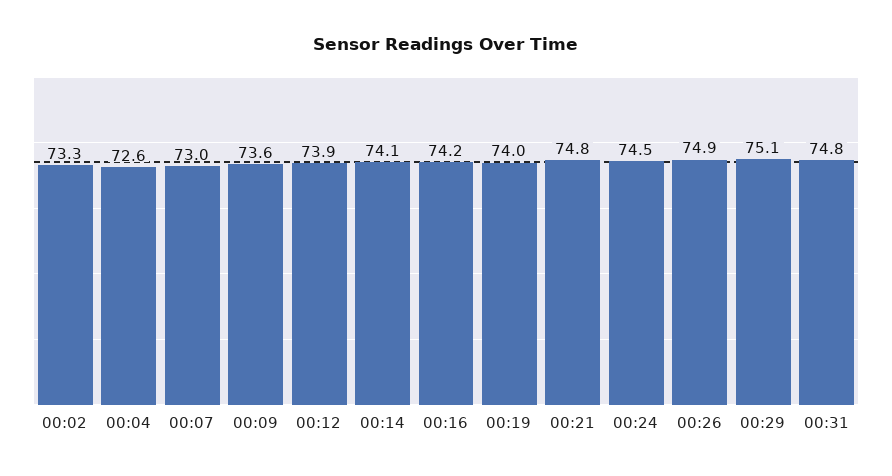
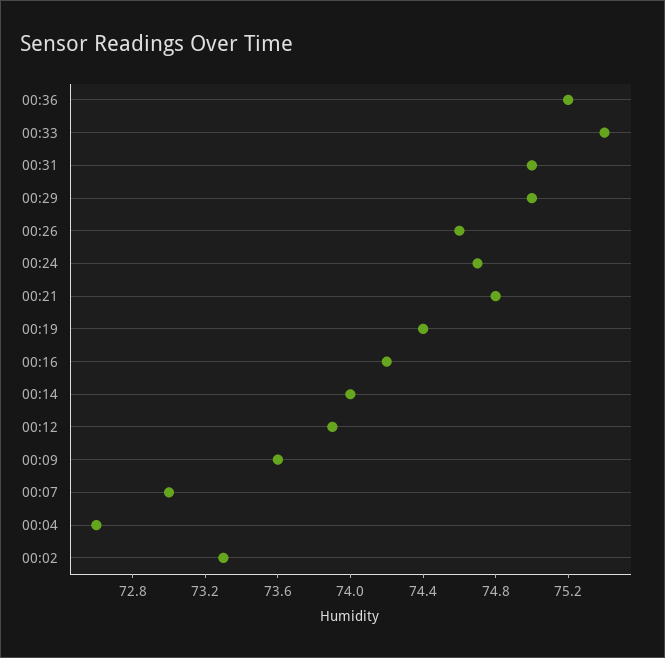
00:14: 74.1 -> 74
00:19: 74 -> 74.4
00:24: 74.5 -> 74.7
00:26: 74.9 -> 74.6
00:29: 75.1 -> 75
00:31: 74.8 -> 75
00:36: none -> 75.2
00:33: none -> 75.4

